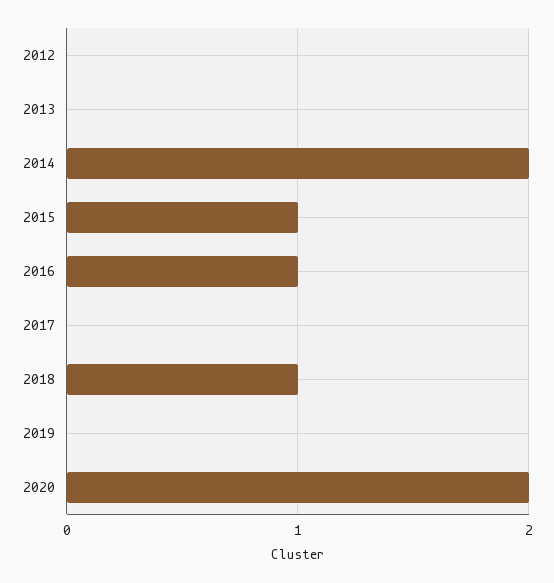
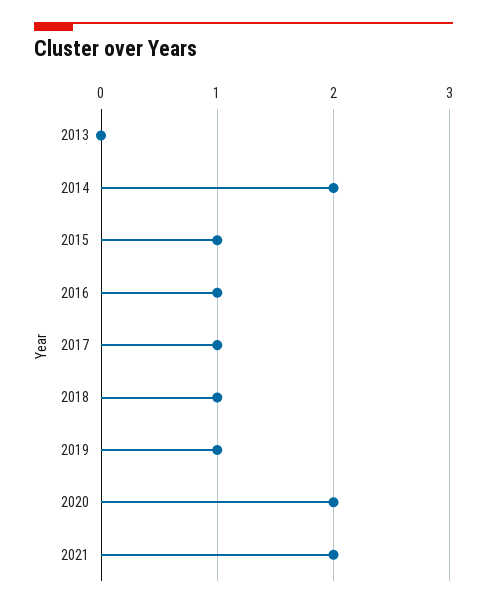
2012: 0 -> none
2017: 0 -> 1
2019: 0 -> 1
2021: none -> 2

